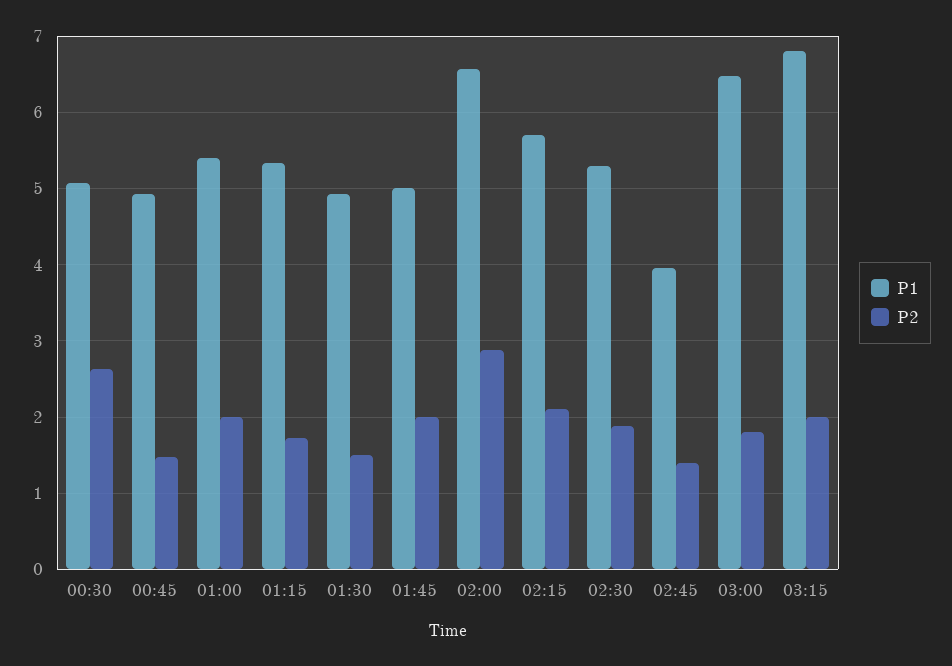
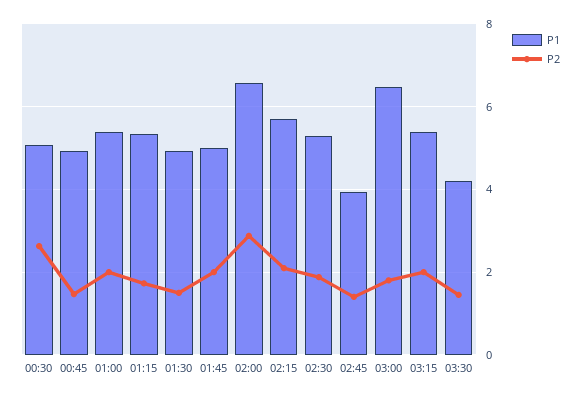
P1, 03:15: 6.8 -> 5.4
P1, 03:30: none -> 4.2
P2, 03:30: none -> 1.4

